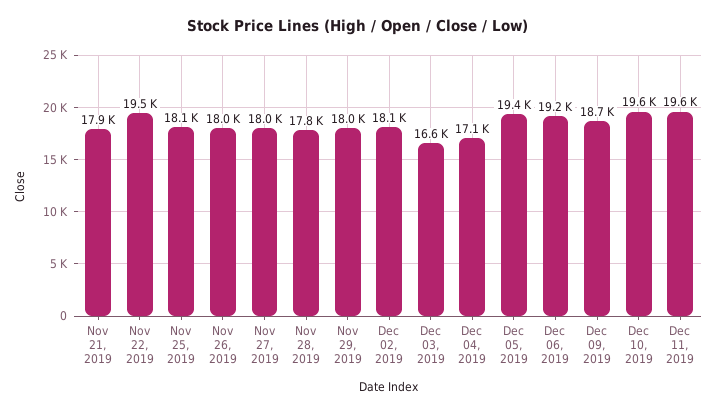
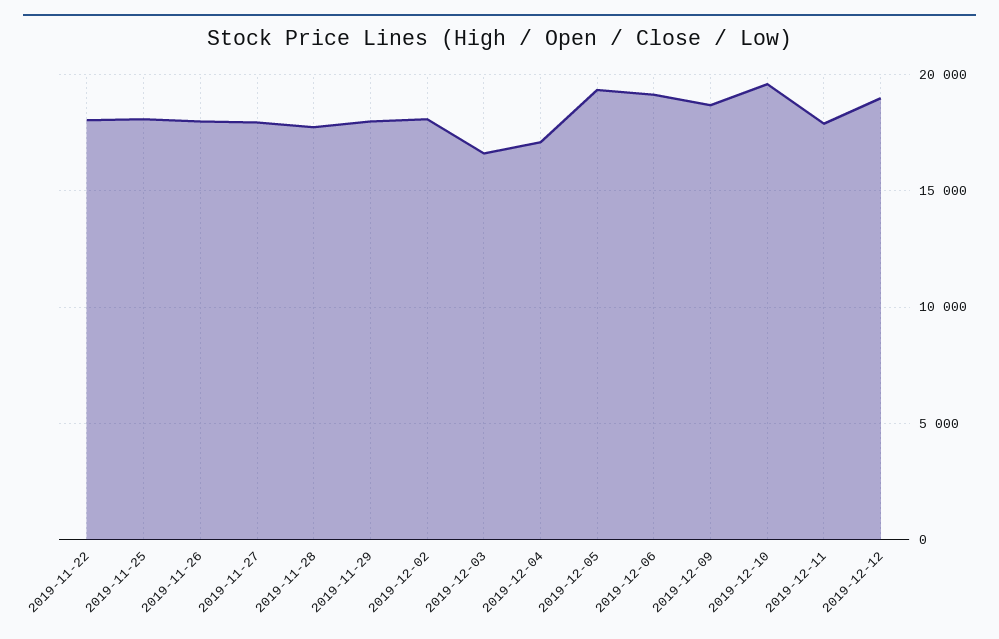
Nov 21, 2019: 17900 -> none
Nov 22, 2019: 19500 -> 18000
Dec 11, 2019: 19600 -> 18000
2019-12-12: none -> 19000

